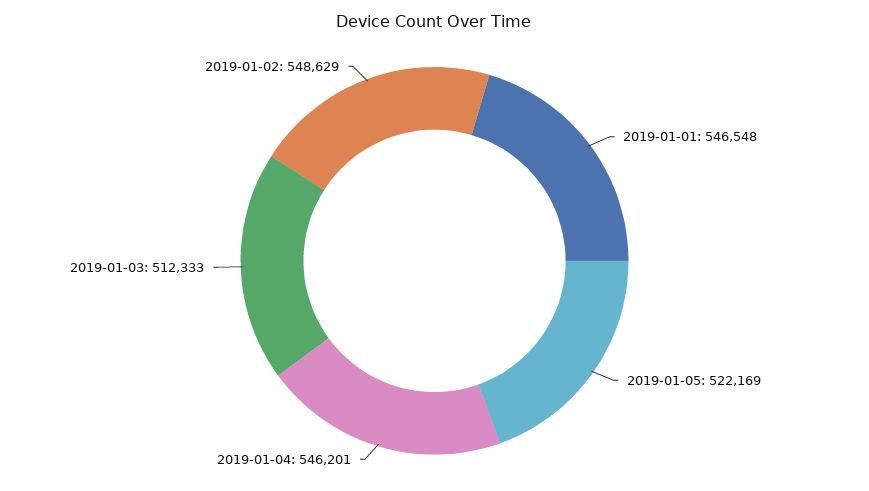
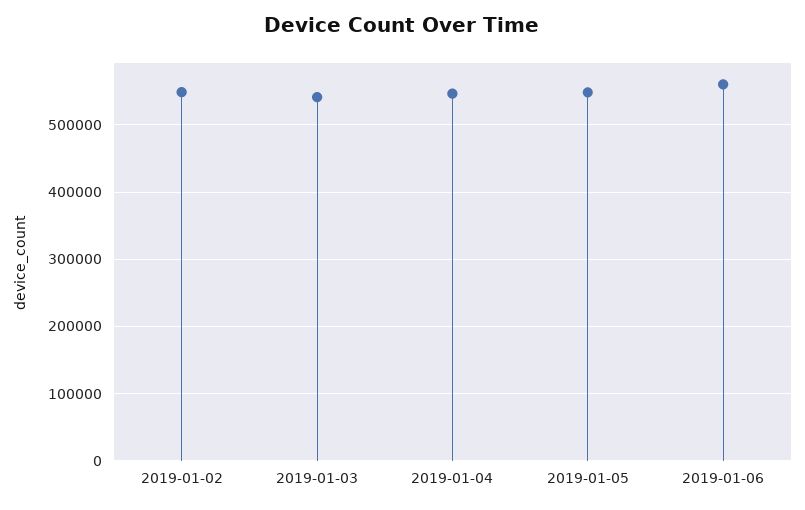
2019-01-01: 546548 -> none
2019-01-05: 522169 -> 550000
2019-01-03: 512333 -> 540000
2019-01-06: none -> 560000

